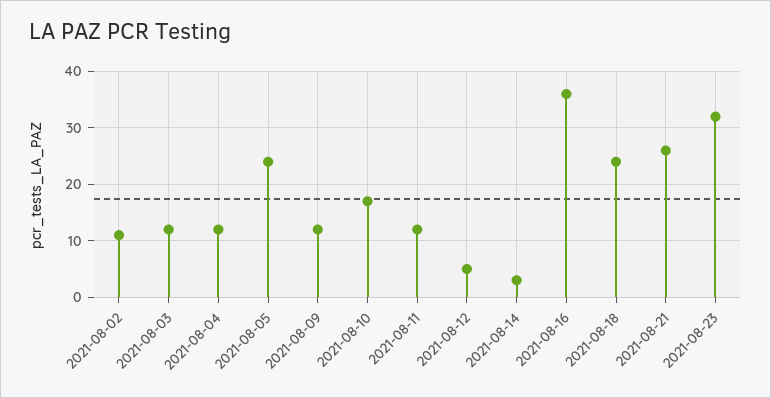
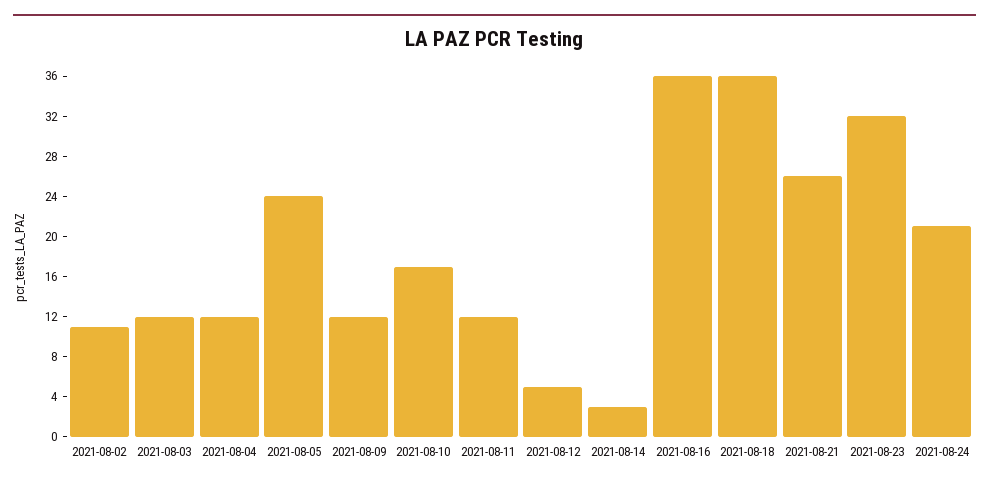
2021-08-18: 25 -> 36
2021-08-24: none -> 21

